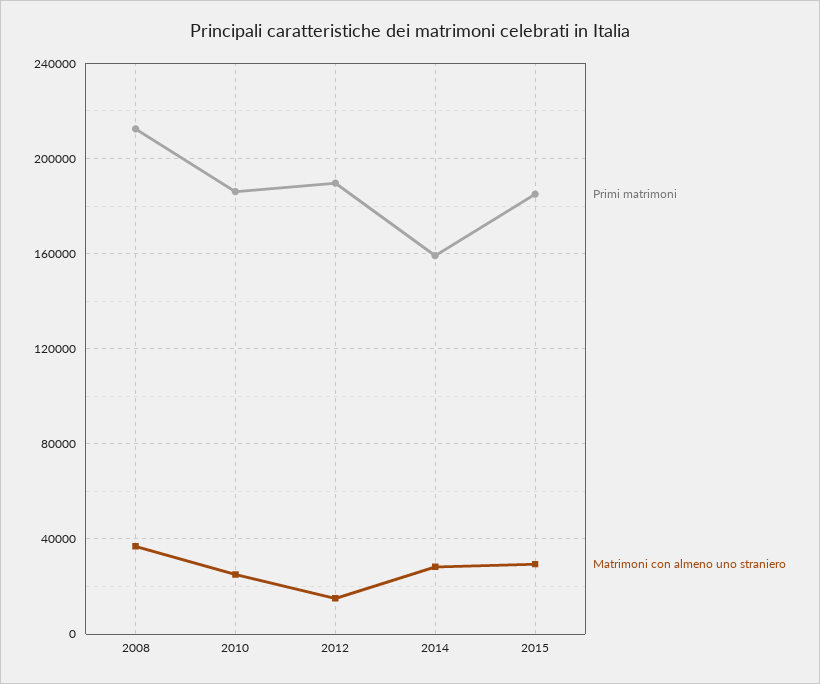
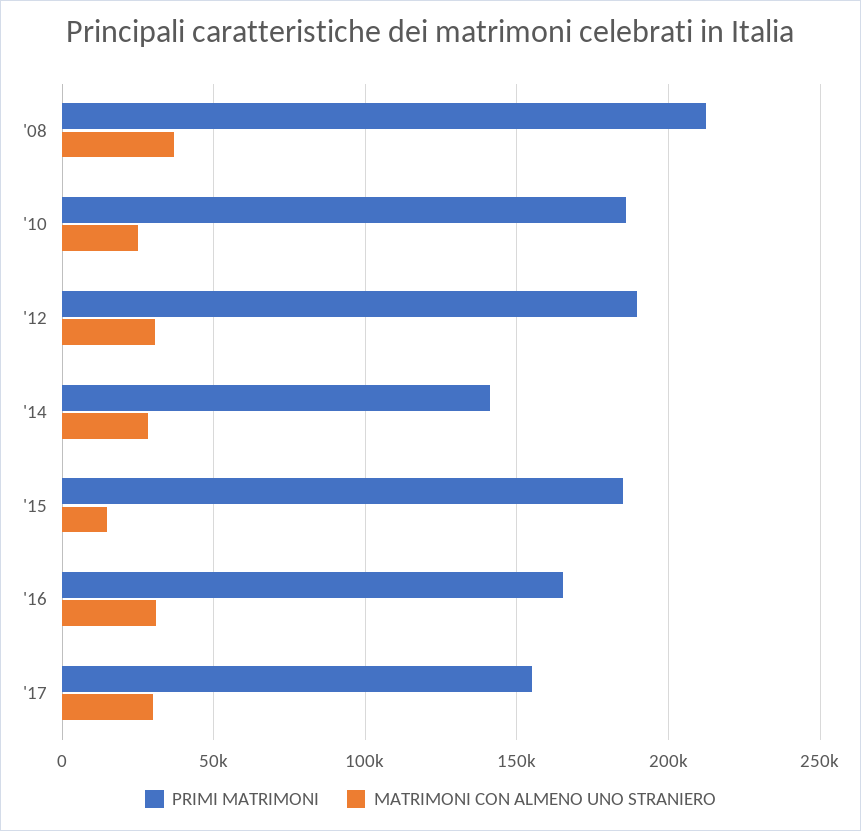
Matrimoni con almeno uno straniero, 2012: 15000 -> 30000
Primi matrimoni, 2014: 160000 -> 140000
Matrimoni con almeno uno straniero, 2015: 30000 -> 15000
Primi matrimoni, '16: none -> 165000
Matrimoni con almeno uno straniero, '16: none -> 30000
Primi matrimoni, '17: none -> 155000
Matrimoni con almeno uno straniero, '17: none -> 30000

